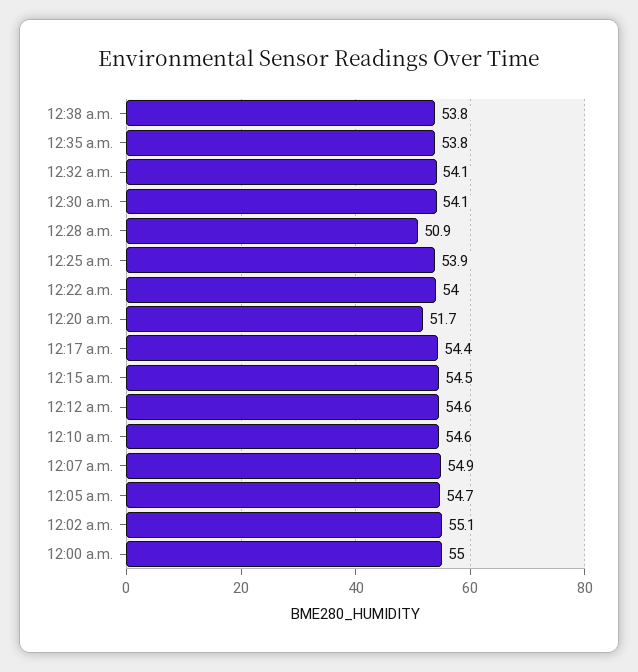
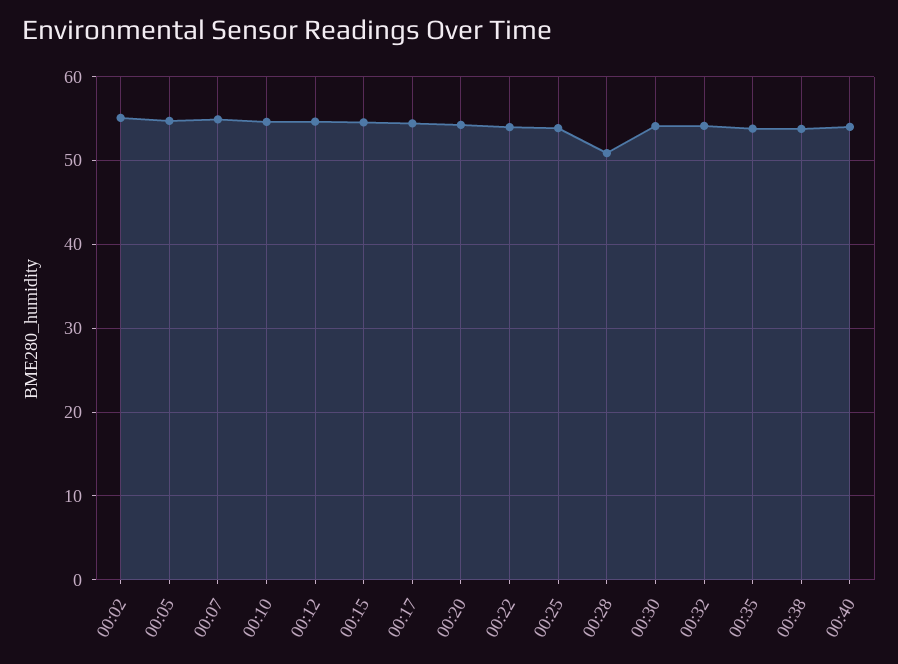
12:20 a.m.: 51.7 -> 54
12:00 a.m.: 55 -> none
00:40: none -> 54

